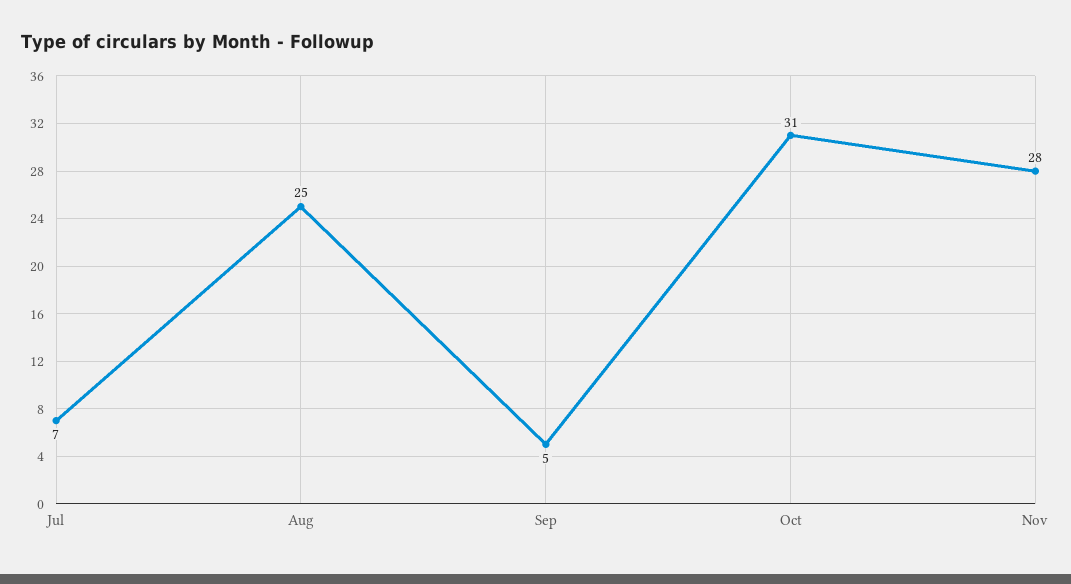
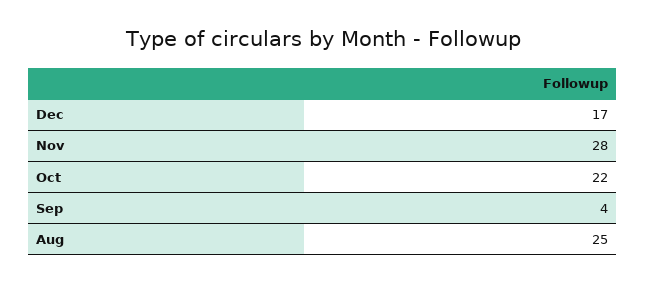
Jul: 7 -> none
Sep: 5 -> 4
Oct: 31 -> 22
Dec: none -> 17

